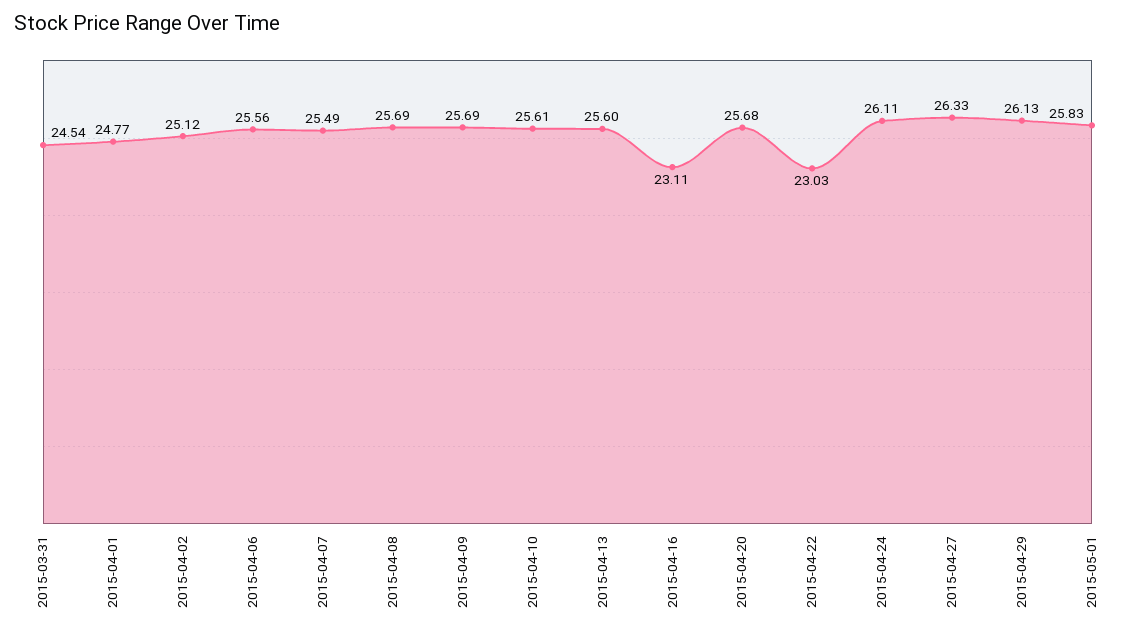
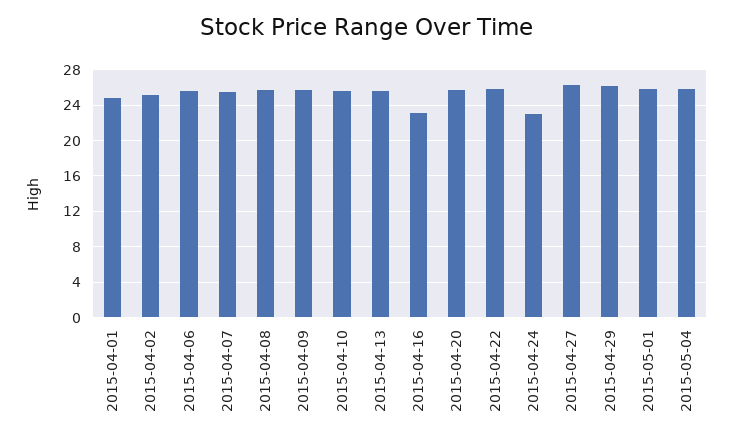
2015-03-31: 24.54 -> none
2015-04-22: 23.03 -> 26
2015-04-24: 26.11 -> 23
2015-05-04: none -> 26

